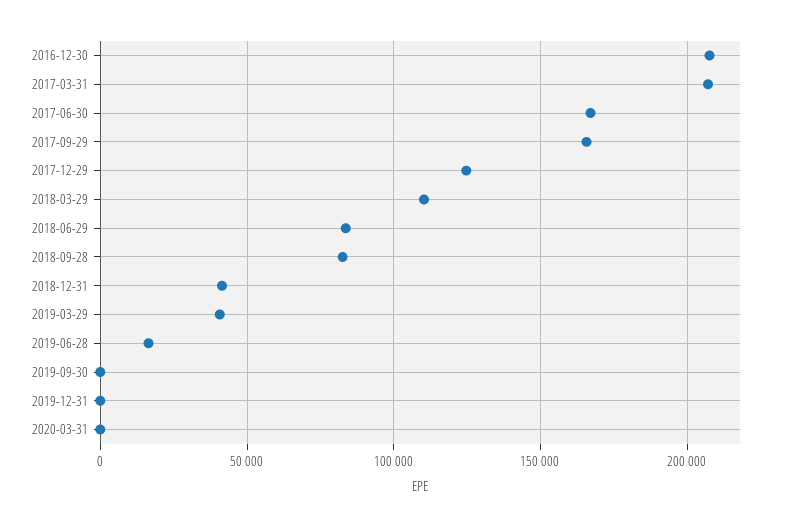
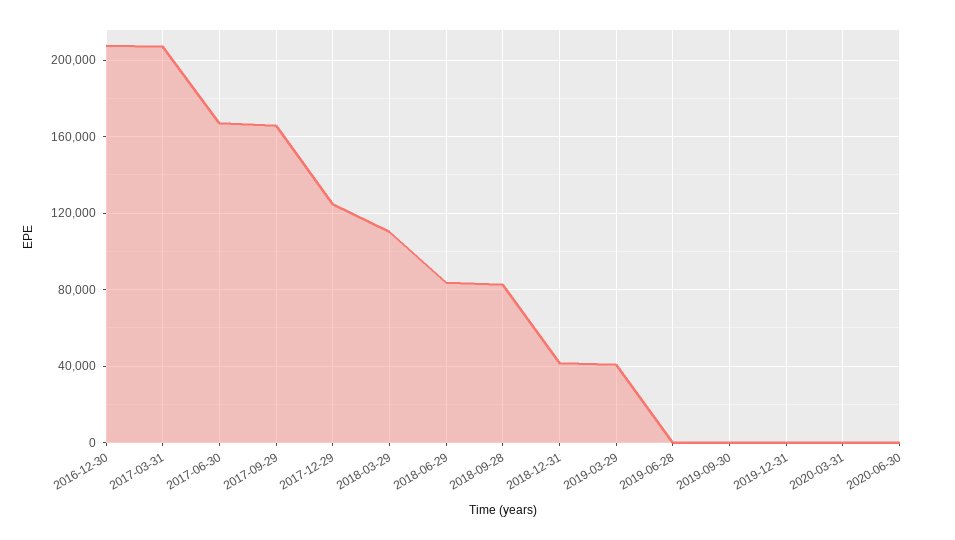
2019-06-28: 15000 -> 0
2020-06-30: none -> 0

